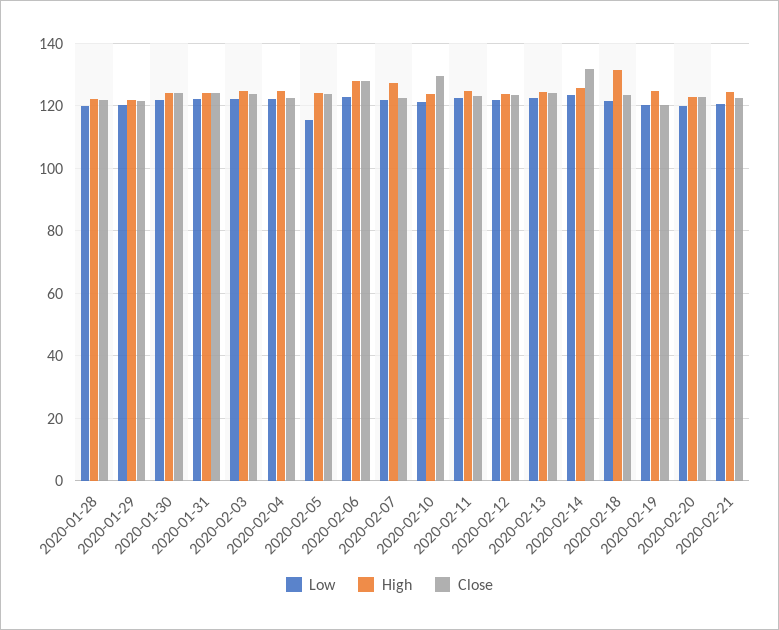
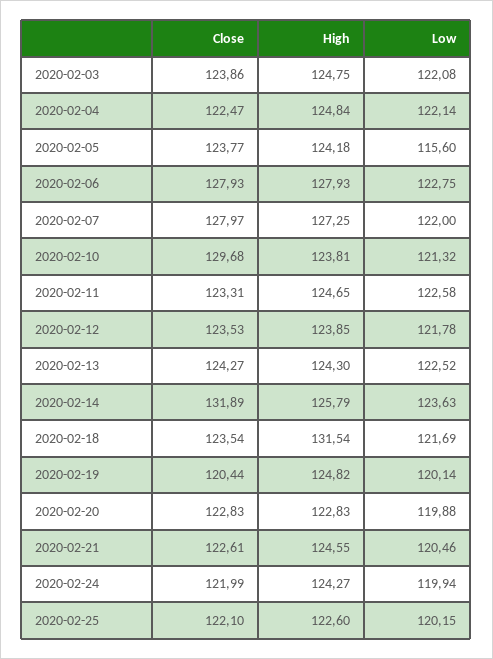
Low, 2020-01-28: 120 -> none
High, 2020-01-28: 122 -> none
Close, 2020-01-28: 122 -> none
Low, 2020-01-29: 120 -> none
High, 2020-01-29: 122 -> none
Close, 2020-01-29: 122 -> none
Low, 2020-01-30: 122 -> none
High, 2020-01-30: 124 -> none
Close, 2020-01-30: 124 -> none
Low, 2020-01-31: 122 -> none
High, 2020-01-31: 124 -> none
Close, 2020-01-31: 124 -> none
Close, 2020-02-07: 122 -> 127.97
Close, 2020-02-24: none -> 121.99
High, 2020-02-24: none -> 124.27
Low, 2020-02-24: none -> 119.94
Close, 2020-02-25: none -> 122.1
High, 2020-02-25: none -> 122.6
Low, 2020-02-25: none -> 120.15

